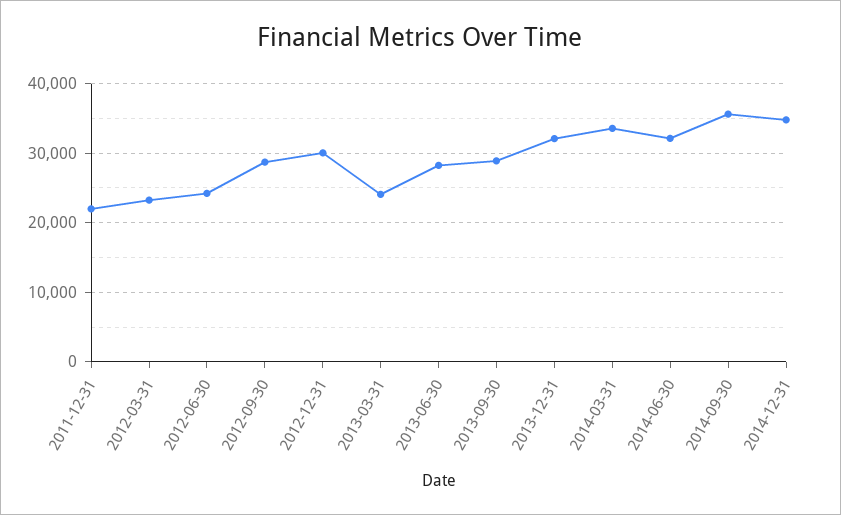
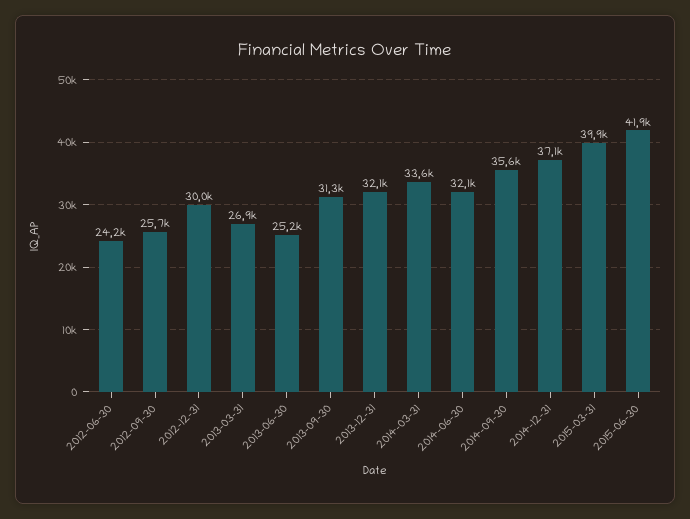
2011-12-31: 22000 -> none
2012-03-31: 23000 -> none
2012-09-30: 29000 -> 25700
2013-03-31: 24000 -> 26900
2013-06-30: 28000 -> 25200
2013-09-30: 29000 -> 31300
2014-12-31: 35000 -> 37100
2015-03-31: none -> 39900
2015-06-30: none -> 41900

